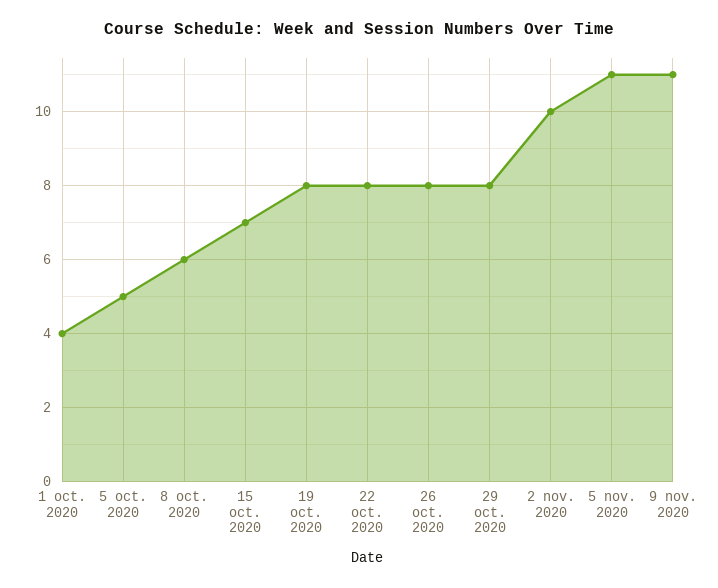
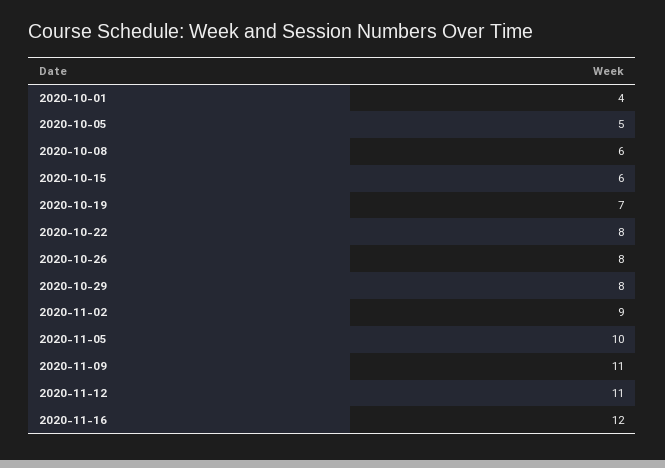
15 oct. 2020: 7 -> 6
19 oct. 2020: 8 -> 7
2 nov. 2020: 10 -> 9
5 nov. 2020: 11 -> 10
2020-11-12: none -> 11
2020-11-16: none -> 12

